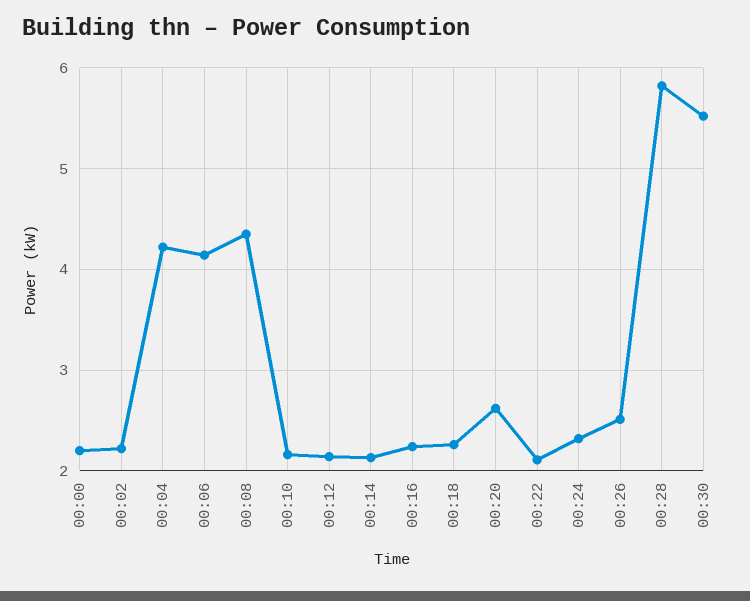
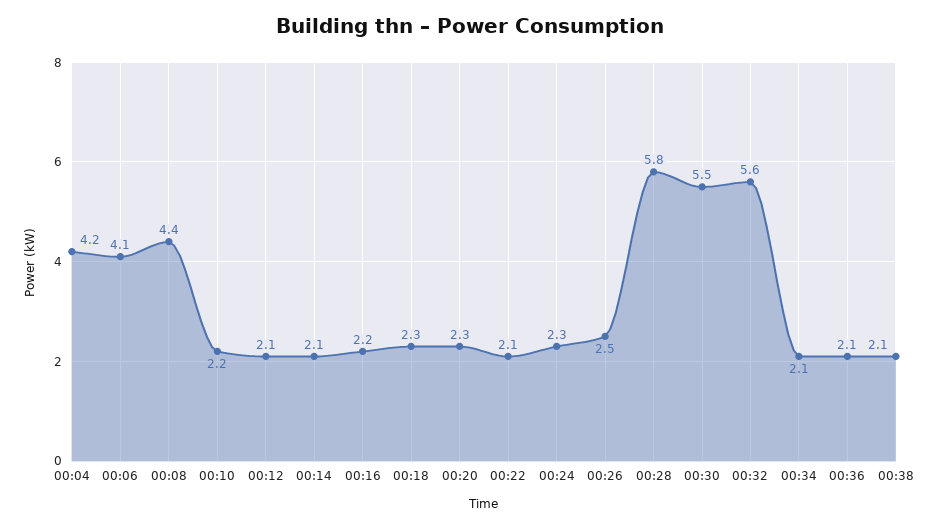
00:00: 2.2 -> none
00:02: 2.2 -> none
00:20: 2.6 -> 2.3
00:32: none -> 5.6
00:34: none -> 2.1
00:36: none -> 2.1
00:38: none -> 2.1

